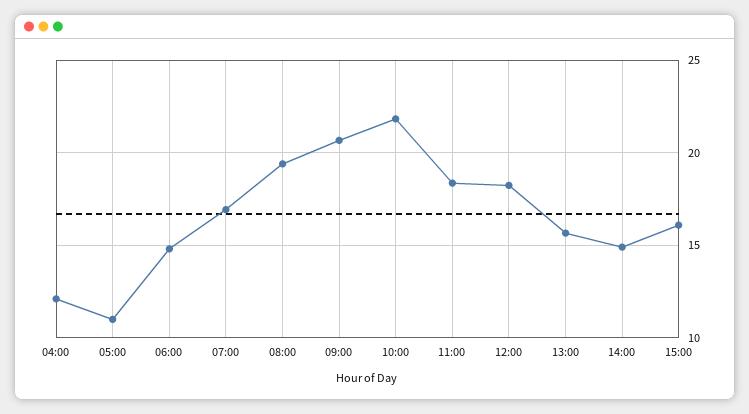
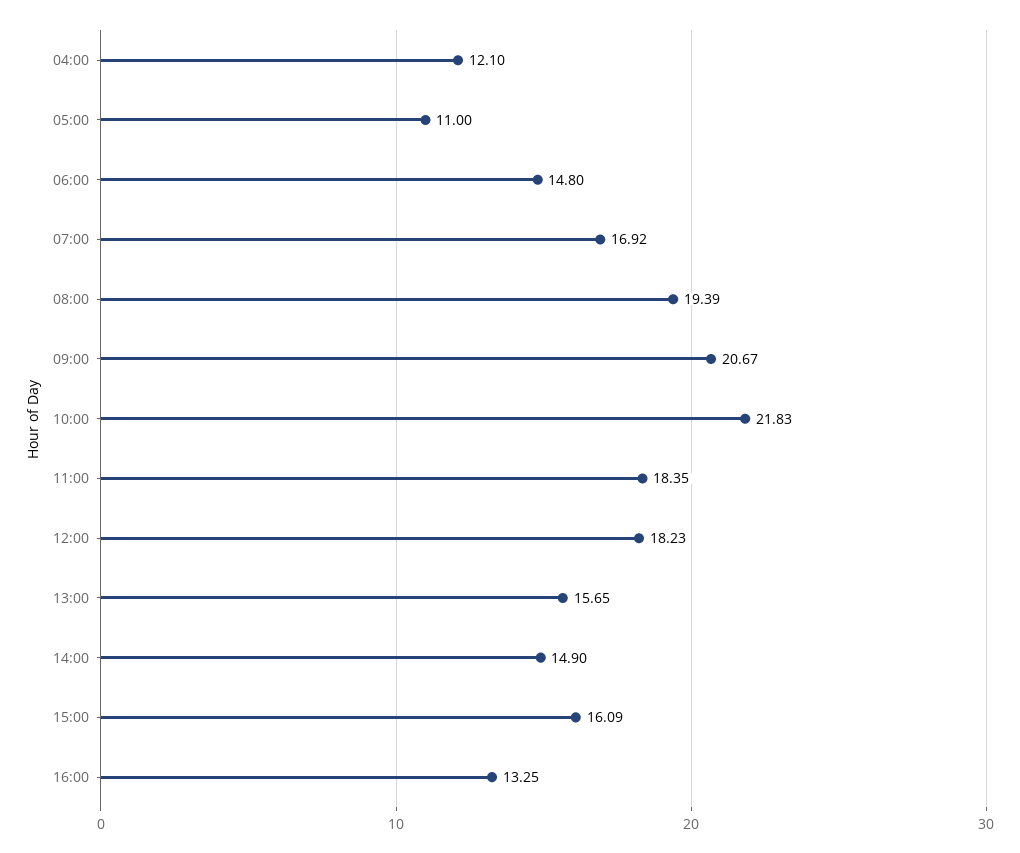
16:00: none -> 13.25

